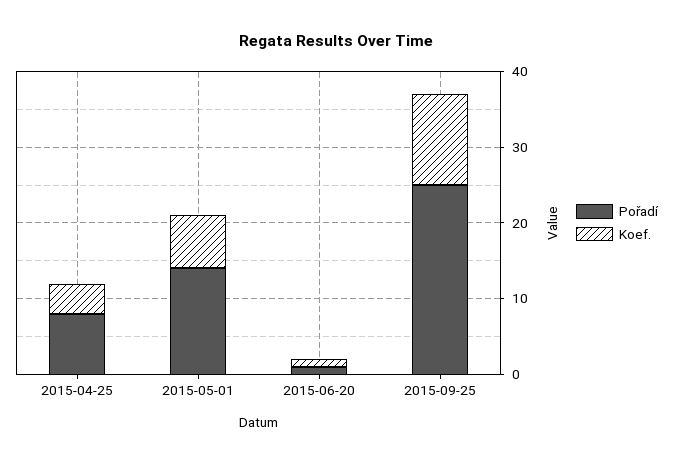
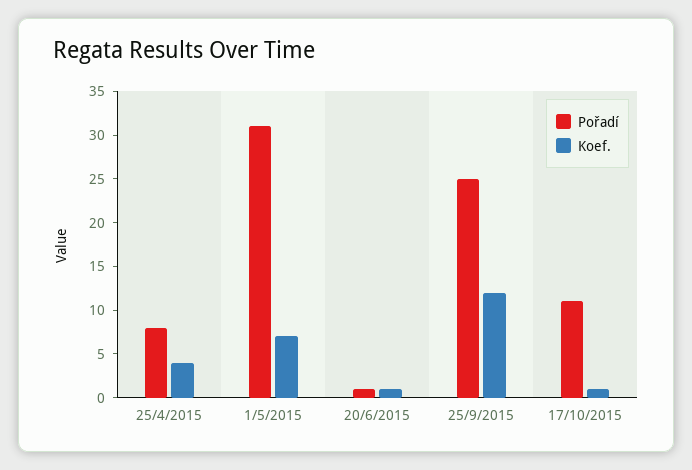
Pořadí, 2015-05-01: 15 -> 31
Pořadí, 17/10/2015: none -> 11
Koef., 17/10/2015: none -> 1

